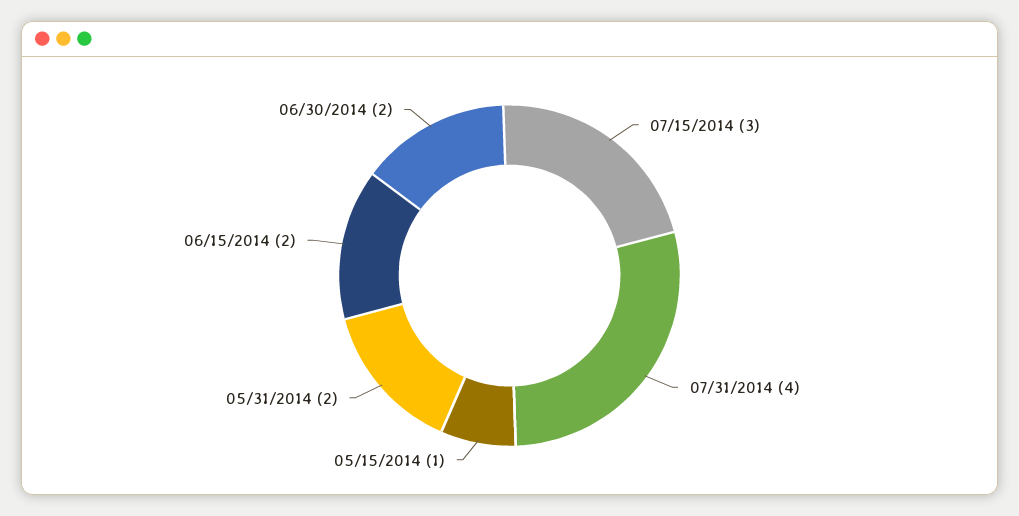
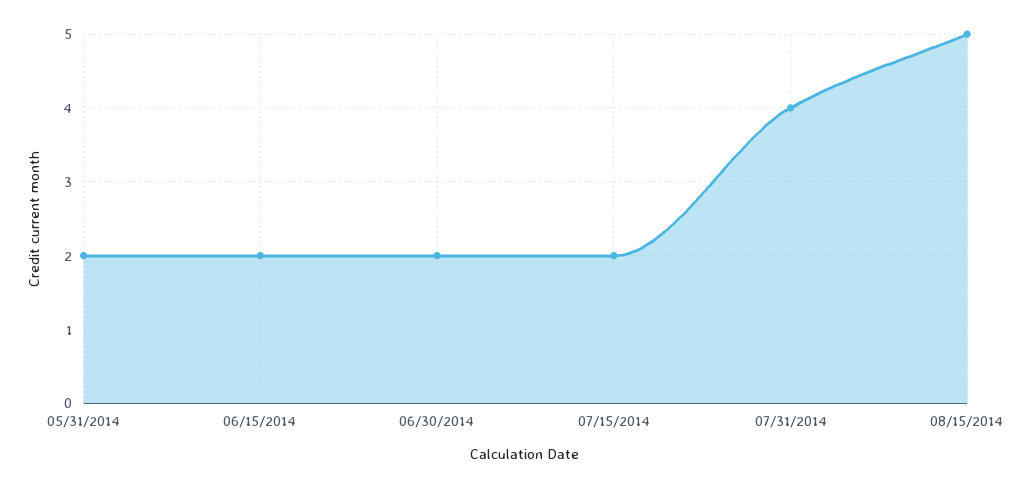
07/15/2014: 3 -> 2
05/15/2014: 1 -> none
08/15/2014: none -> 5

